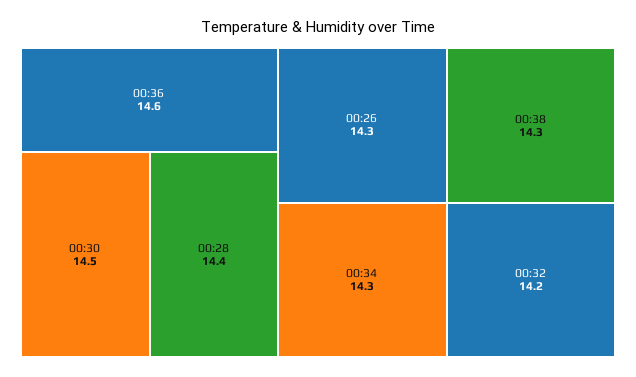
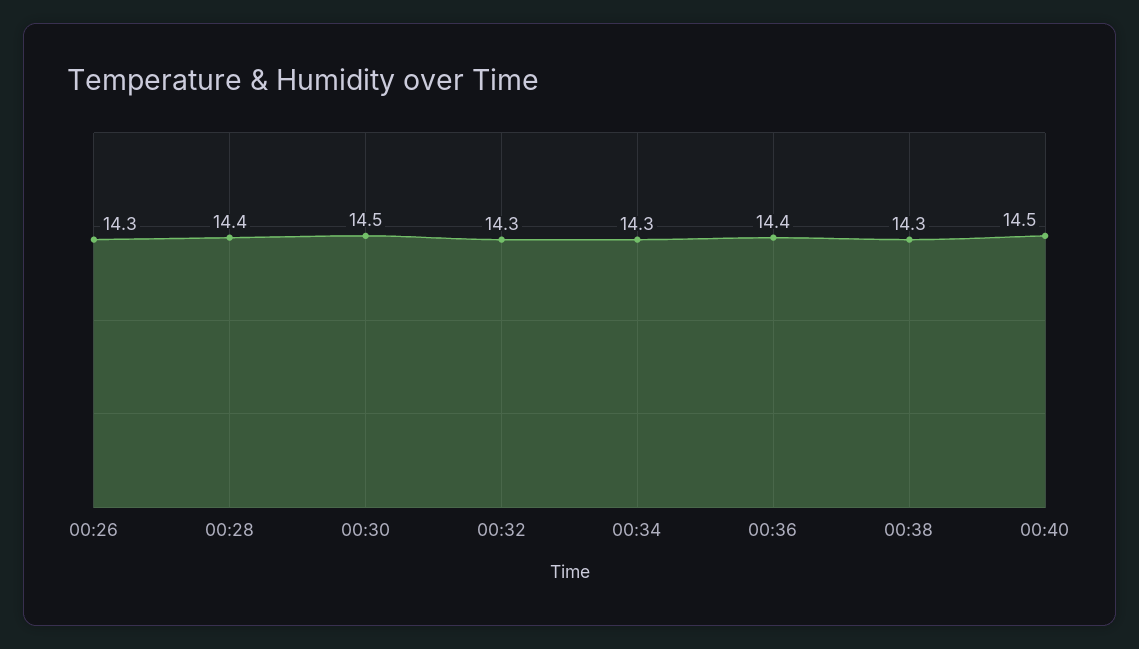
00:36: 14.6 -> 14.4
00:32: 14.2 -> 14.3
00:40: none -> 14.5

